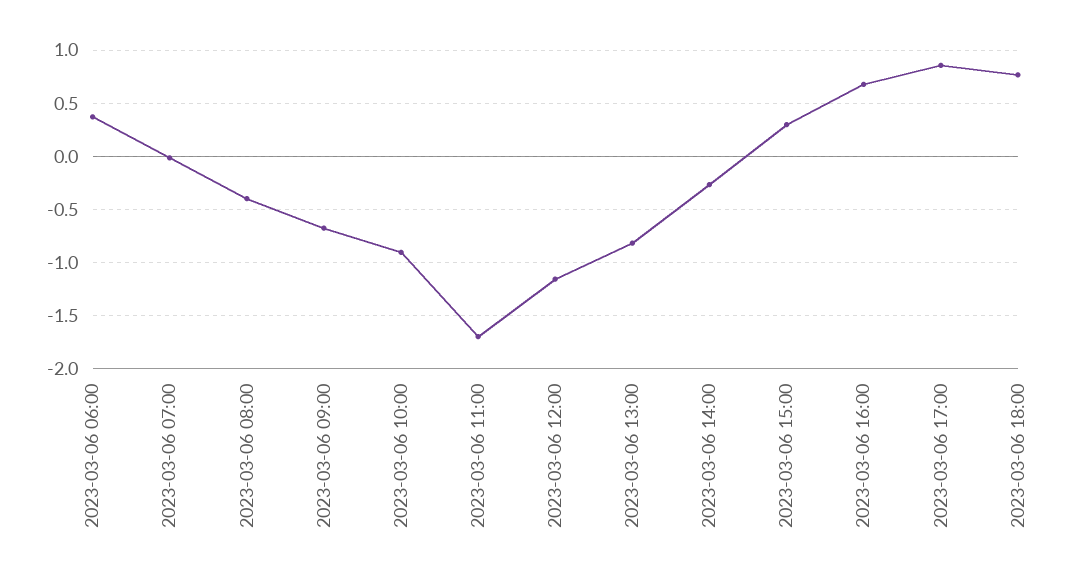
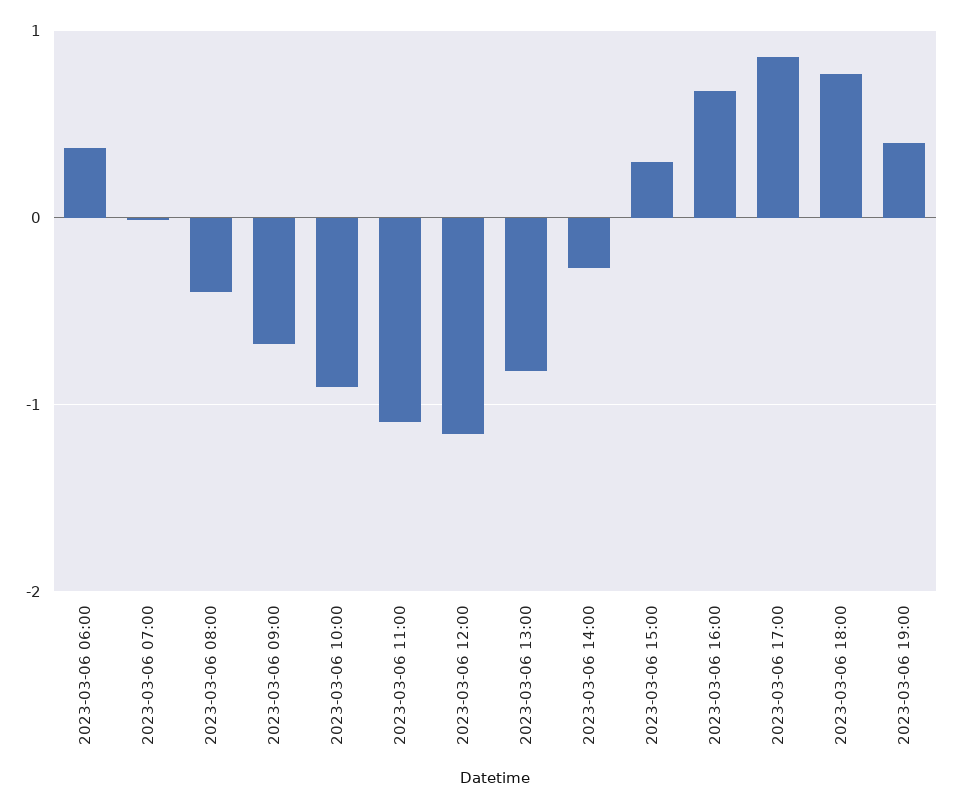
2023-03-06 11:00: -1.7 -> -1.1
2023-03-06 19:00: none -> 0.4

